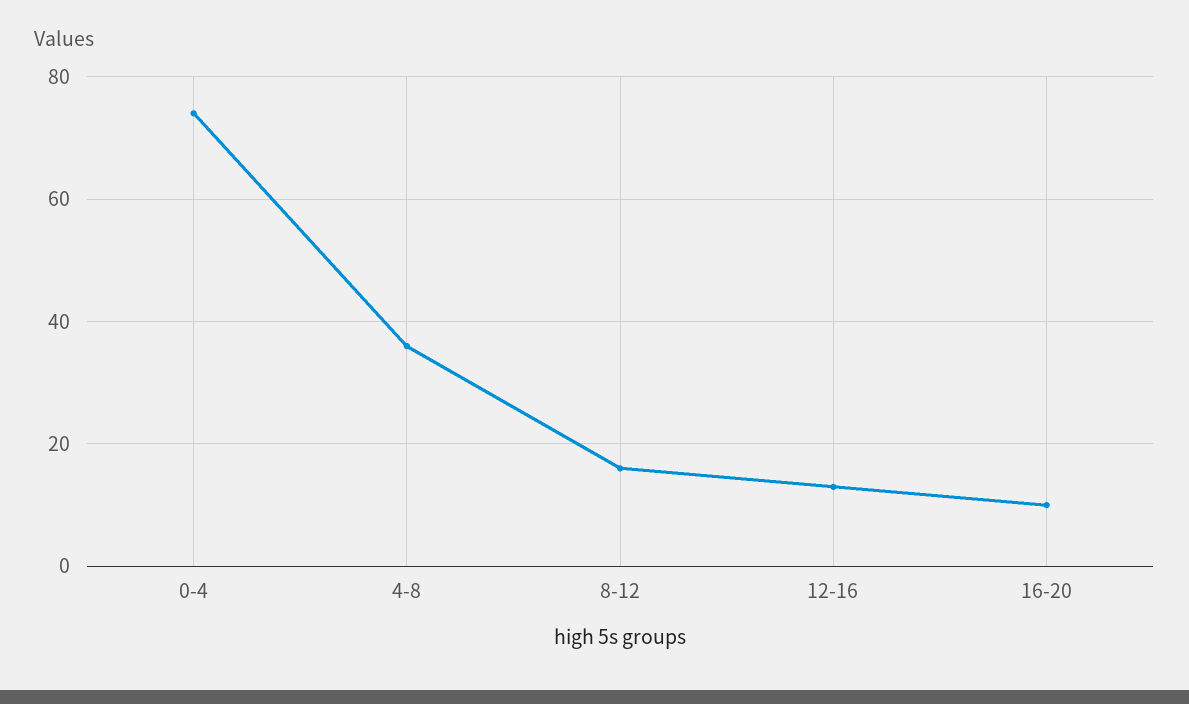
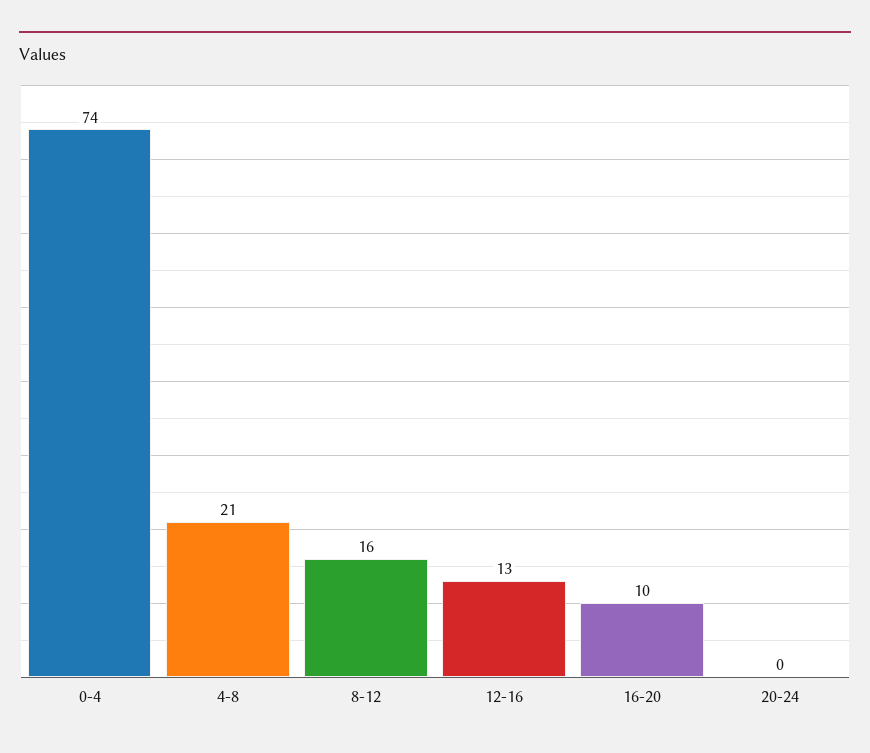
4-8: 35 -> 21
20-24: none -> 0

